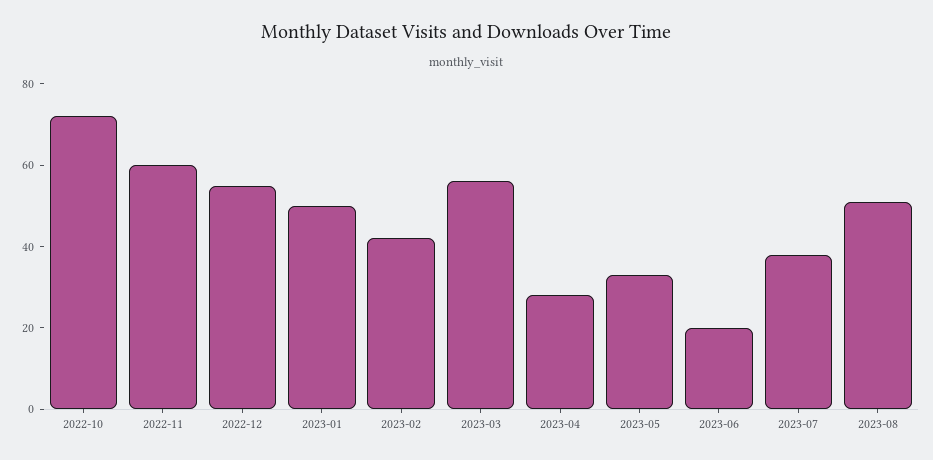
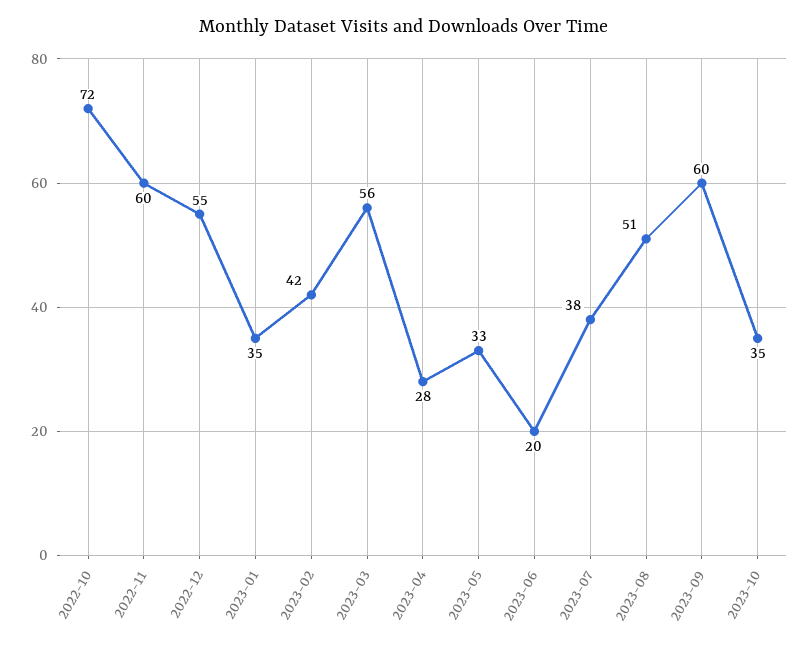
2023-01: 50 -> 35
2023-09: none -> 60
2023-10: none -> 35

